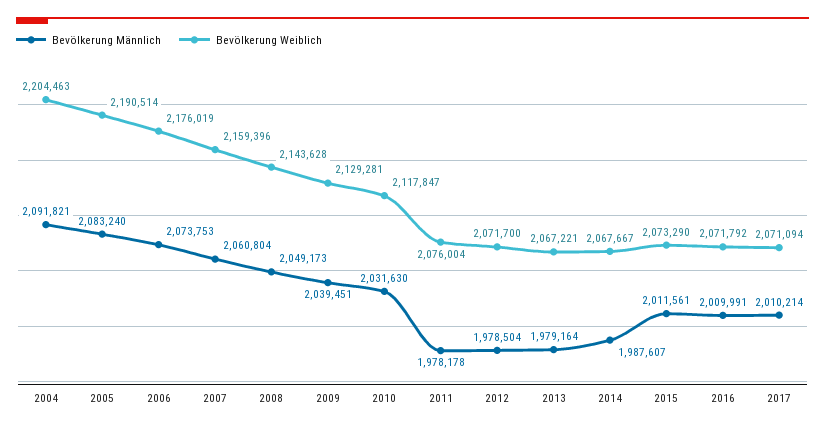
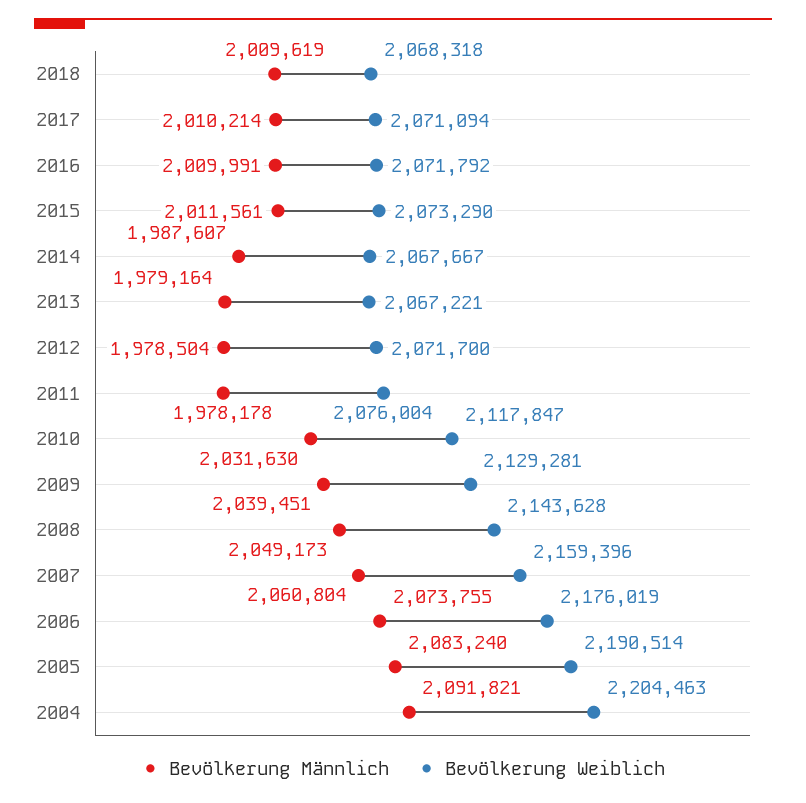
Bevölkerung Männlich, 2006: 2073753 -> 2073755
Bevölkerung Männlich, 2018: none -> 2009619
Bevölkerung Weiblich, 2018: none -> 2068318

